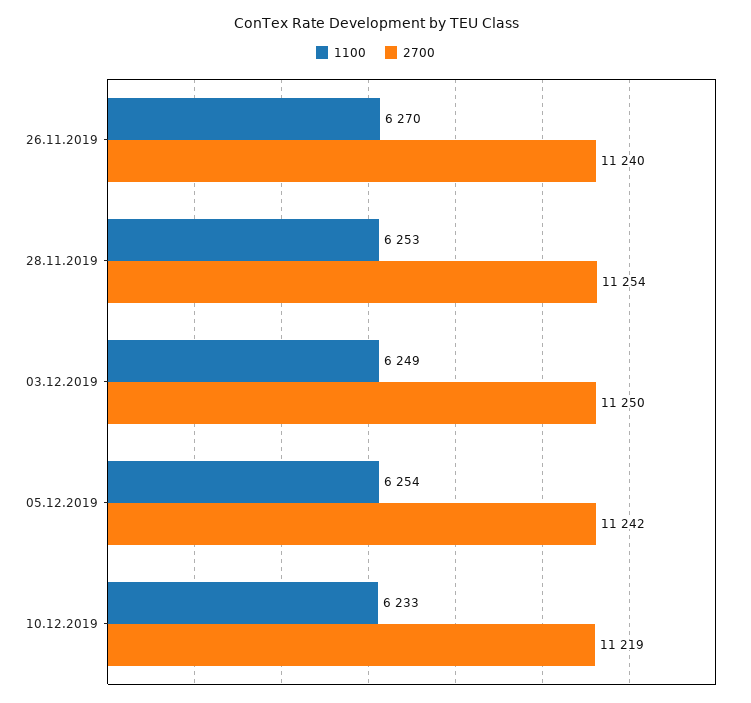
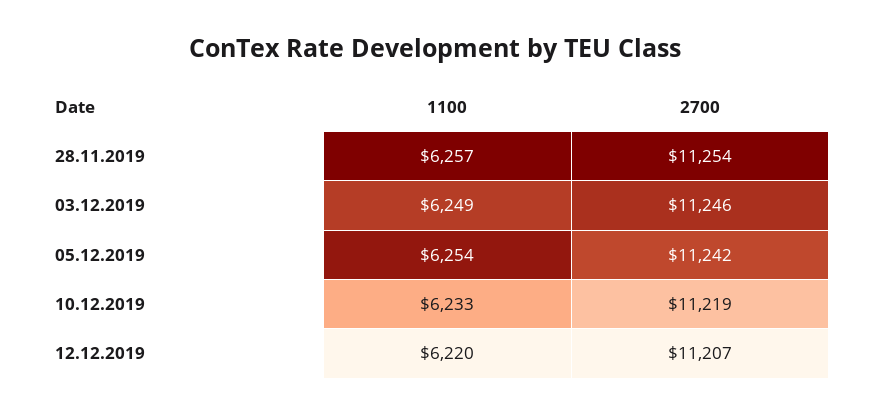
1100, 26.11.2019: 6270 -> none
2700, 26.11.2019: 11240 -> none
1100, 28.11.2019: 6253 -> 6257
2700, 03.12.2019: 11250 -> 11246
1100, 12.12.2019: none -> 6220
2700, 12.12.2019: none -> 11207

